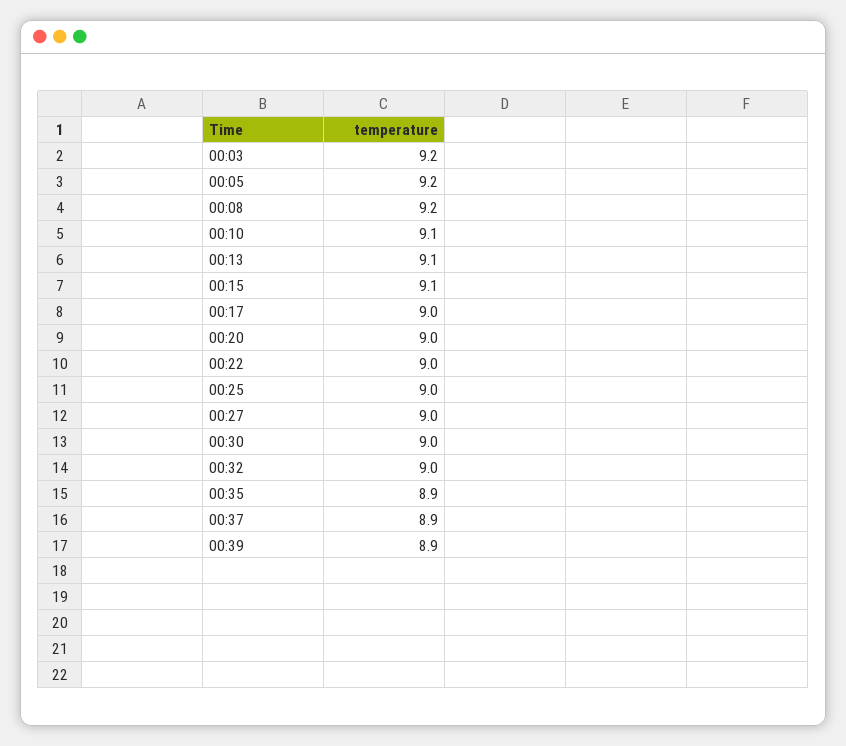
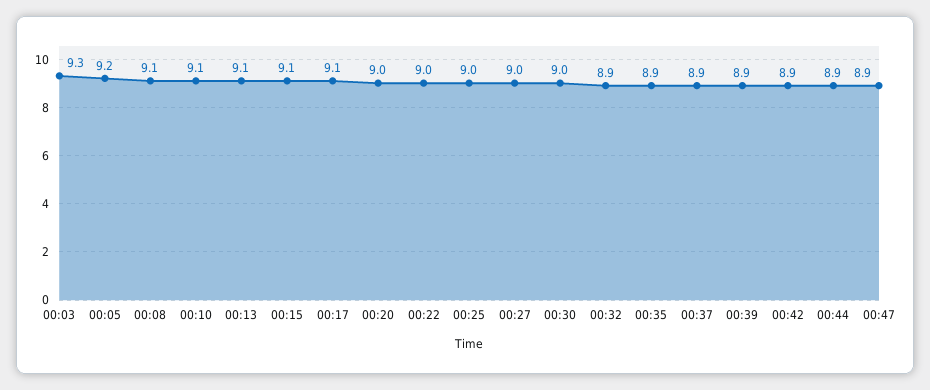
00:03: 9.2 -> 9.3
00:08: 9.2 -> 9.1
00:17: 9 -> 9.1
00:32: 9 -> 8.9
00:42: none -> 8.9
00:44: none -> 8.9
00:47: none -> 8.9

